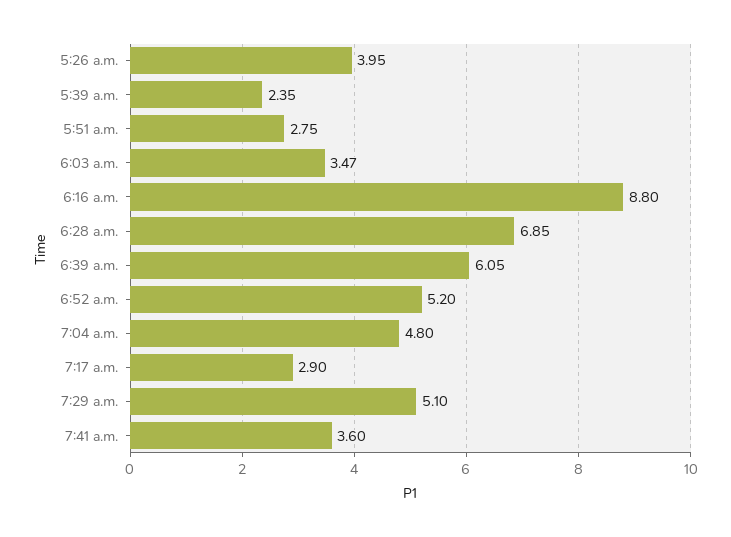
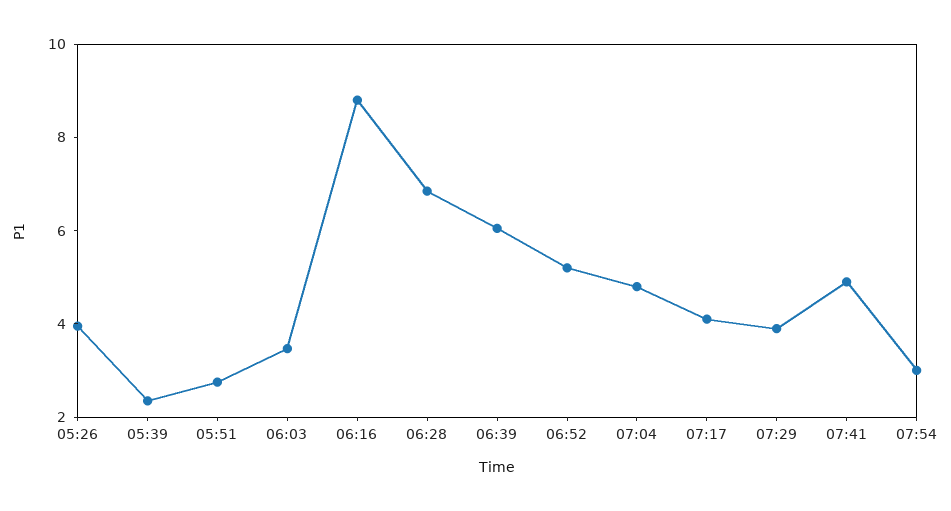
7:17 a.m.: 2.9 -> 4
7:29 a.m.: 5.1 -> 4
7:41 a.m.: 3.6 -> 5
07:54: none -> 3

